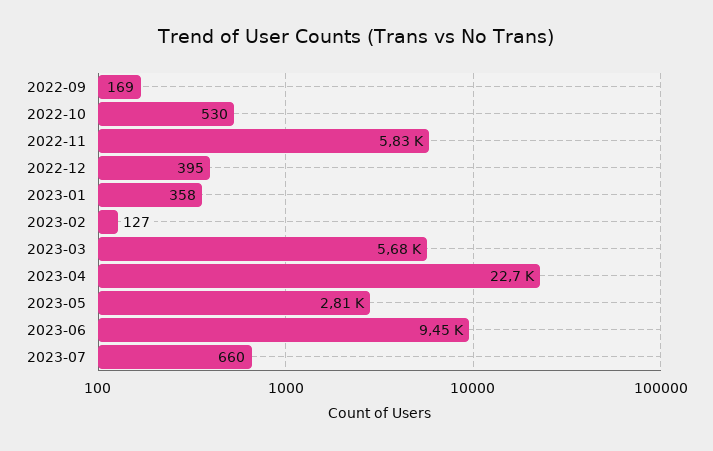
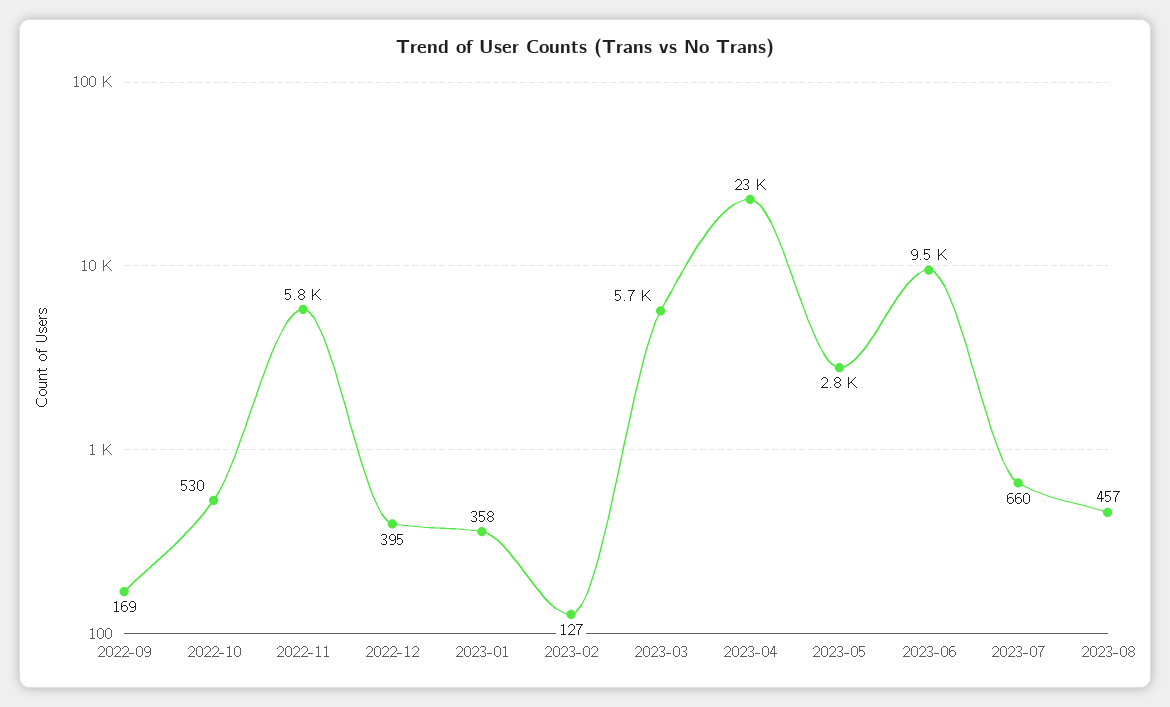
2023-08: none -> 457

